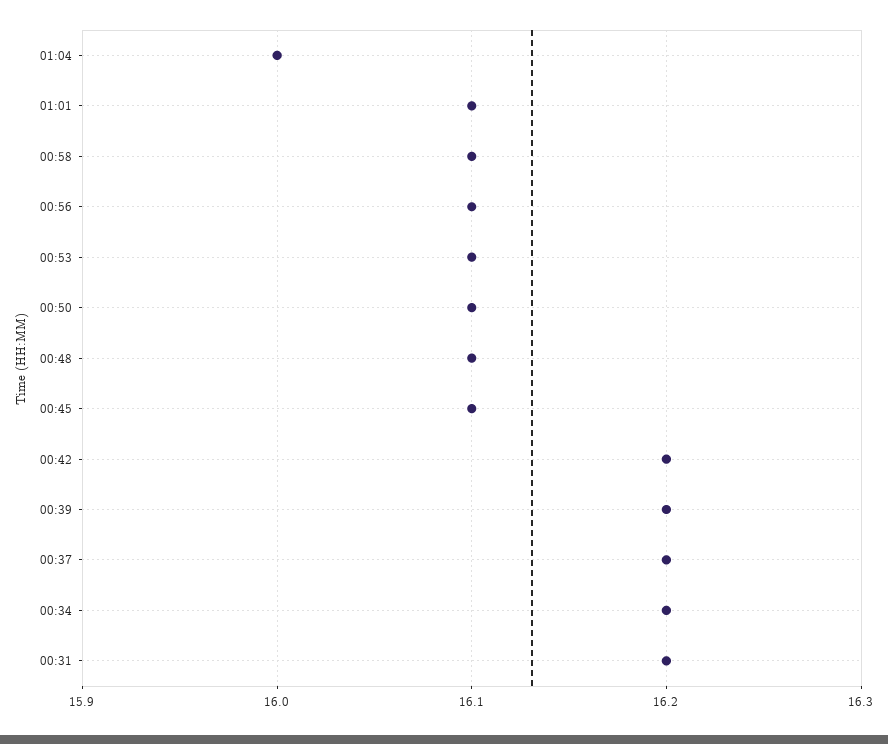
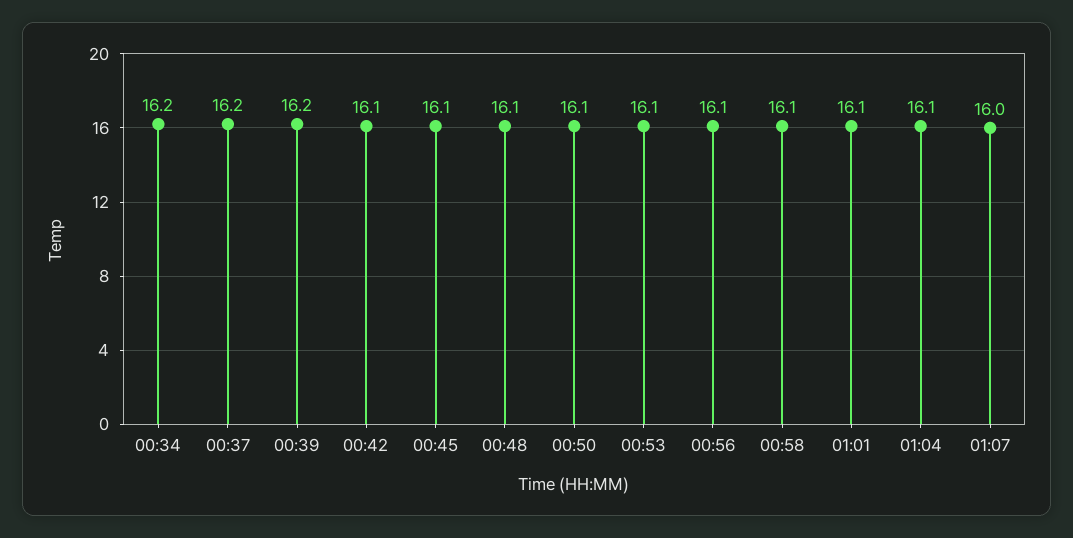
01:04: 16 -> 16.1
00:42: 16.2 -> 16.1
00:31: 16.2 -> none
01:07: none -> 16

